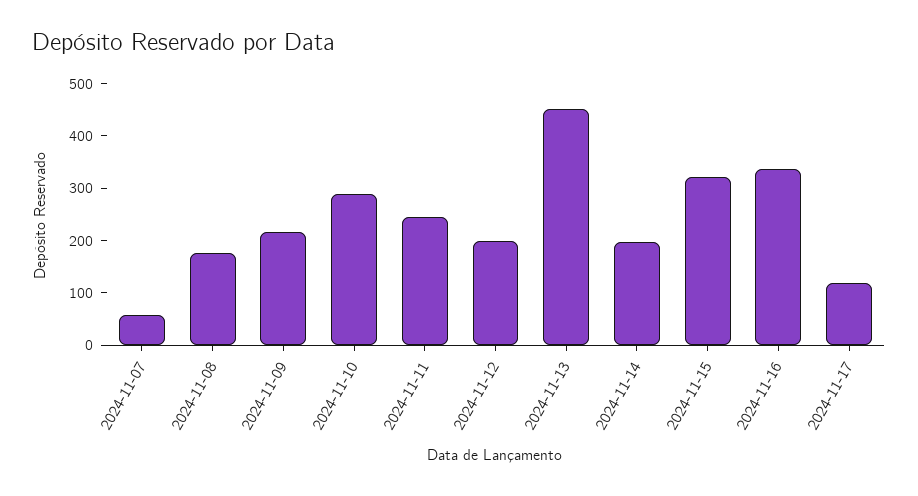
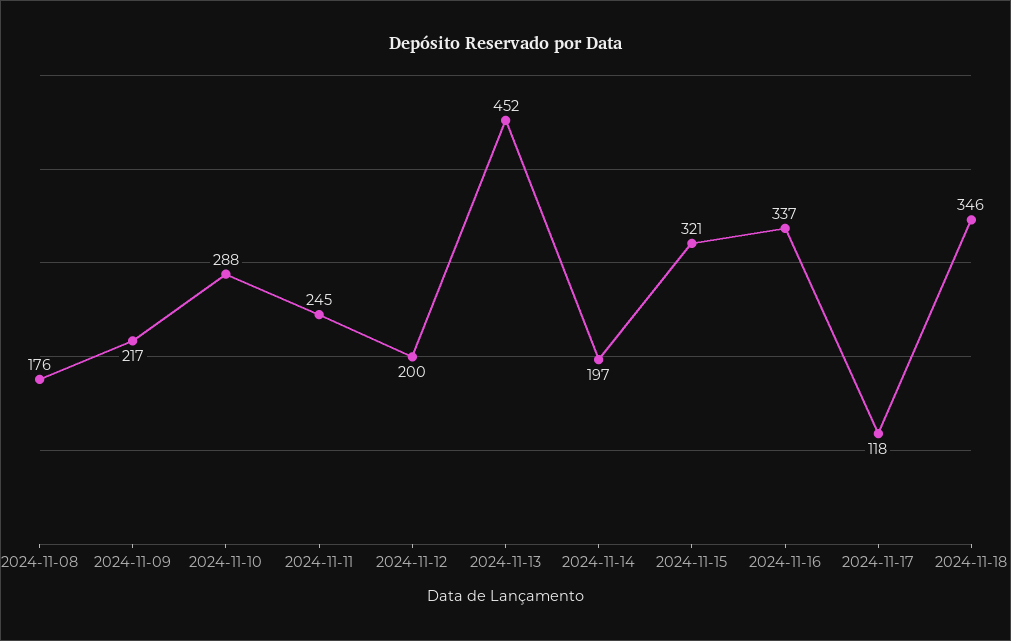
2024-11-07: 60 -> none
2024-11-18: none -> 346

